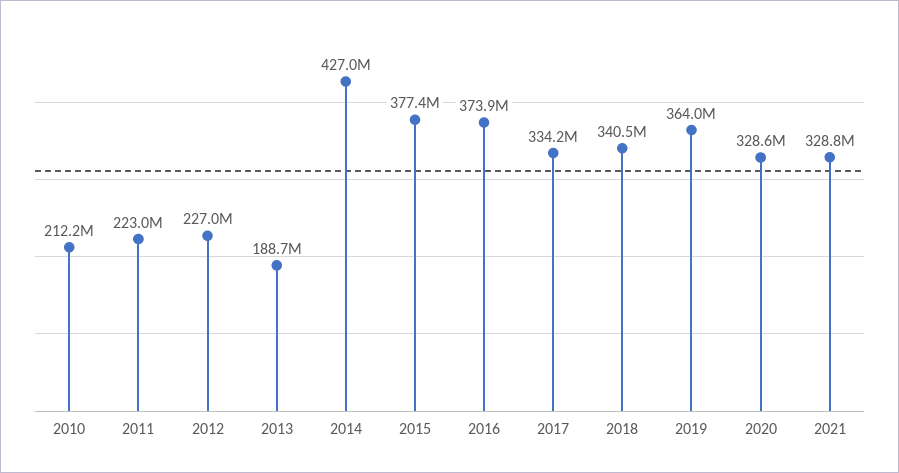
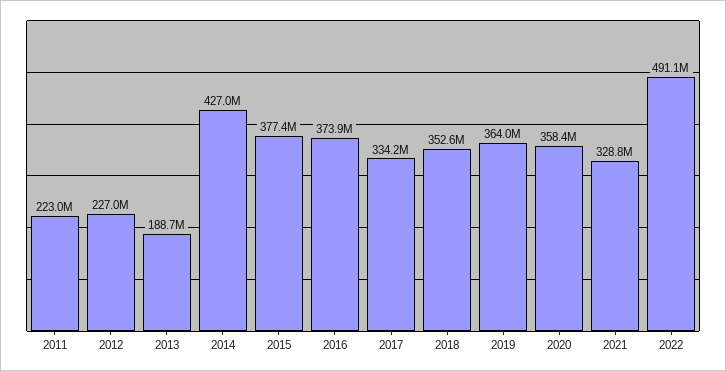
2010: 212200000 -> none
2018: 340500000 -> 352600000
2020: 328600000 -> 358400000
2022: none -> 491100000

